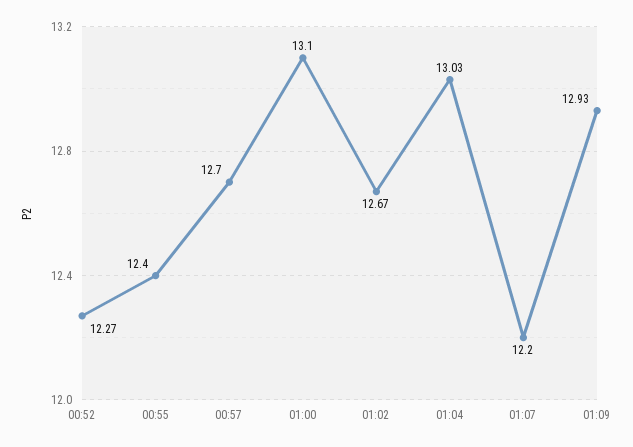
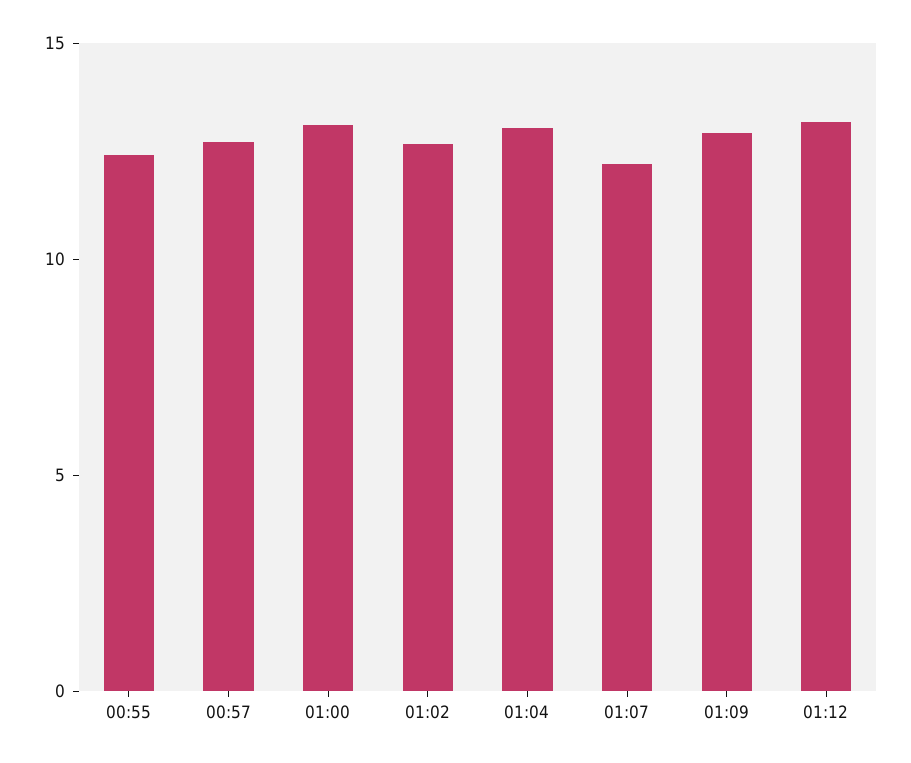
00:52: 12.27 -> none
01:12: none -> 13

